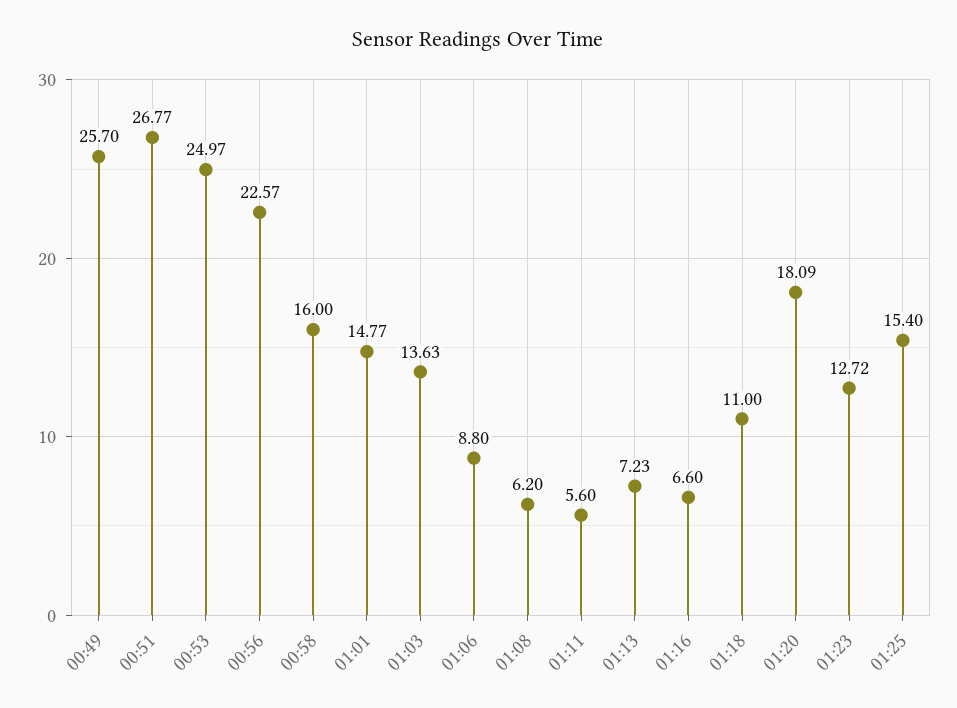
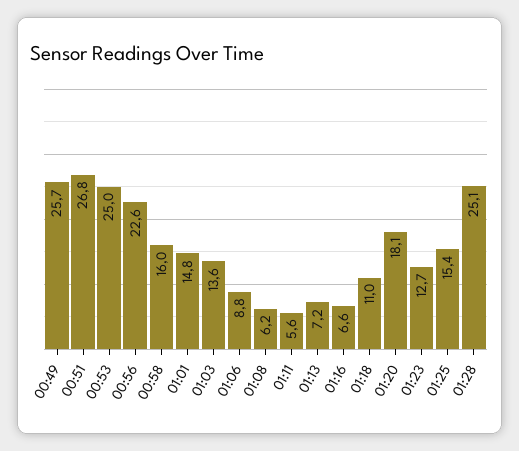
01:28: none -> 25.1

